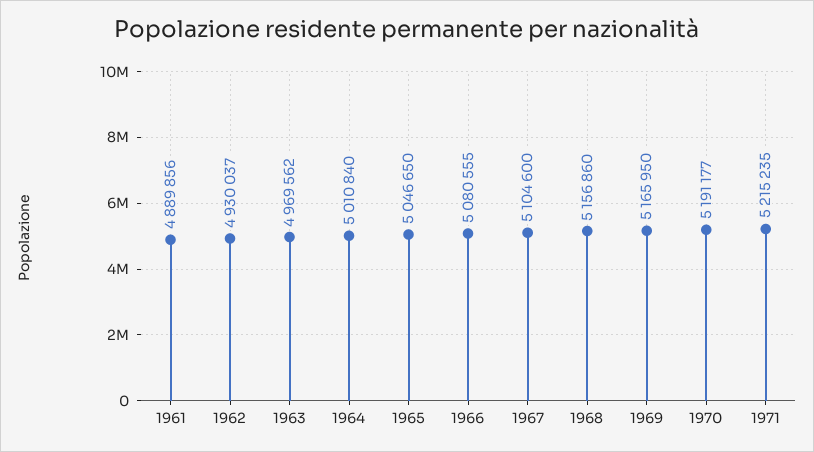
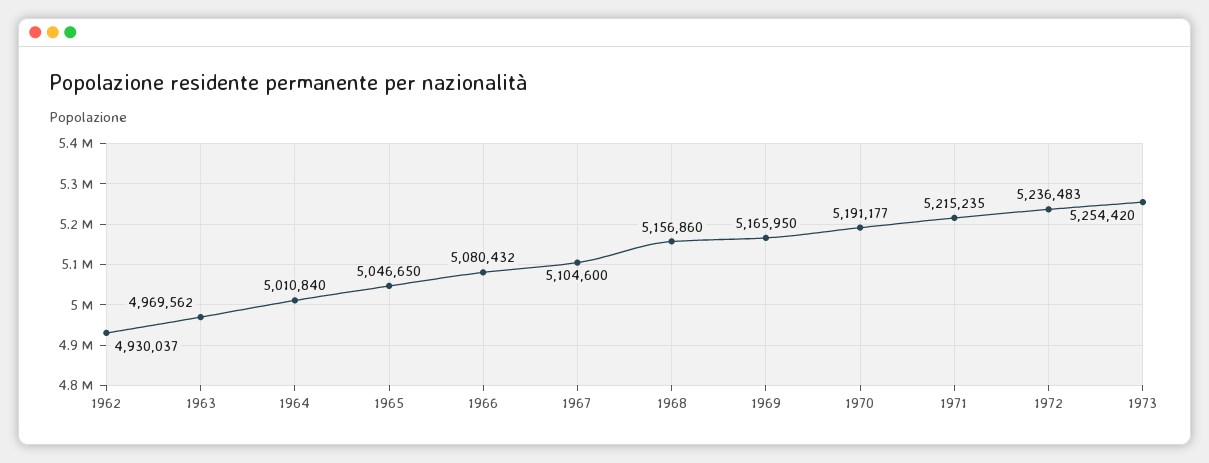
1961: 4889856 -> none
1966: 5080555 -> 5080432
1972: none -> 5236483
1973: none -> 5254420

